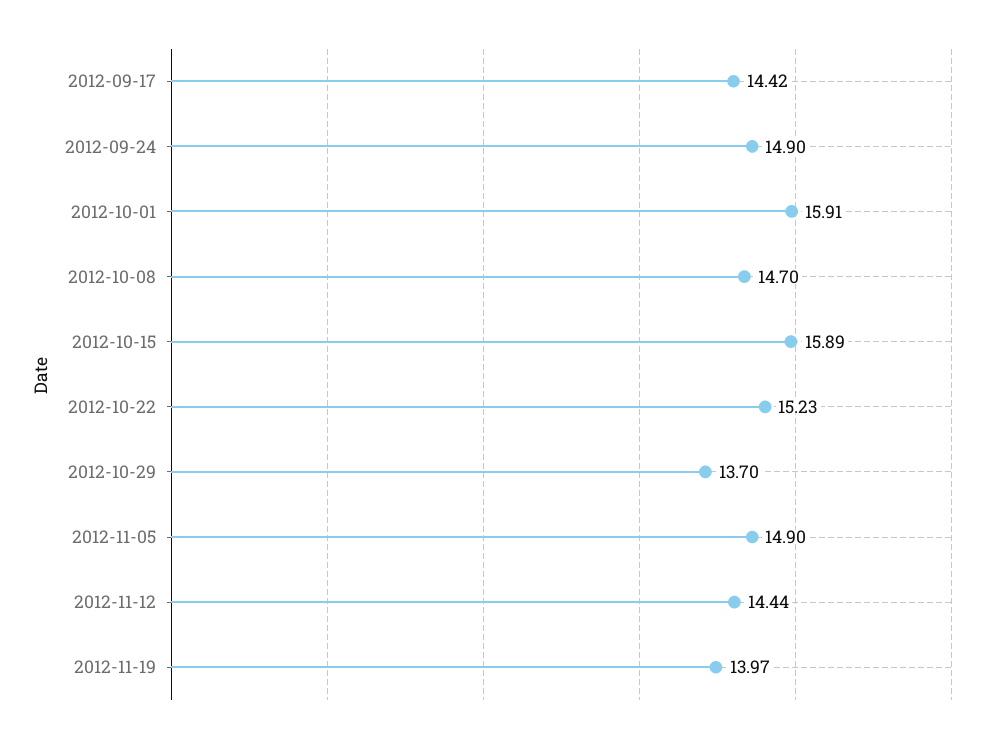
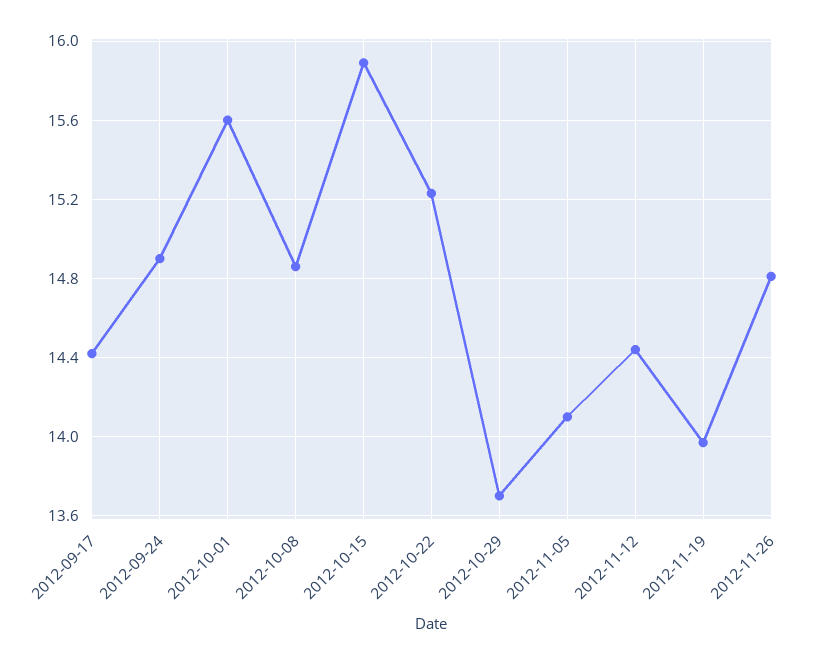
2012-10-01: 15.91 -> 15.6
2012-10-08: 14.7 -> 14.85
2012-11-05: 14.9 -> 14.1
2012-11-26: none -> 14.8

